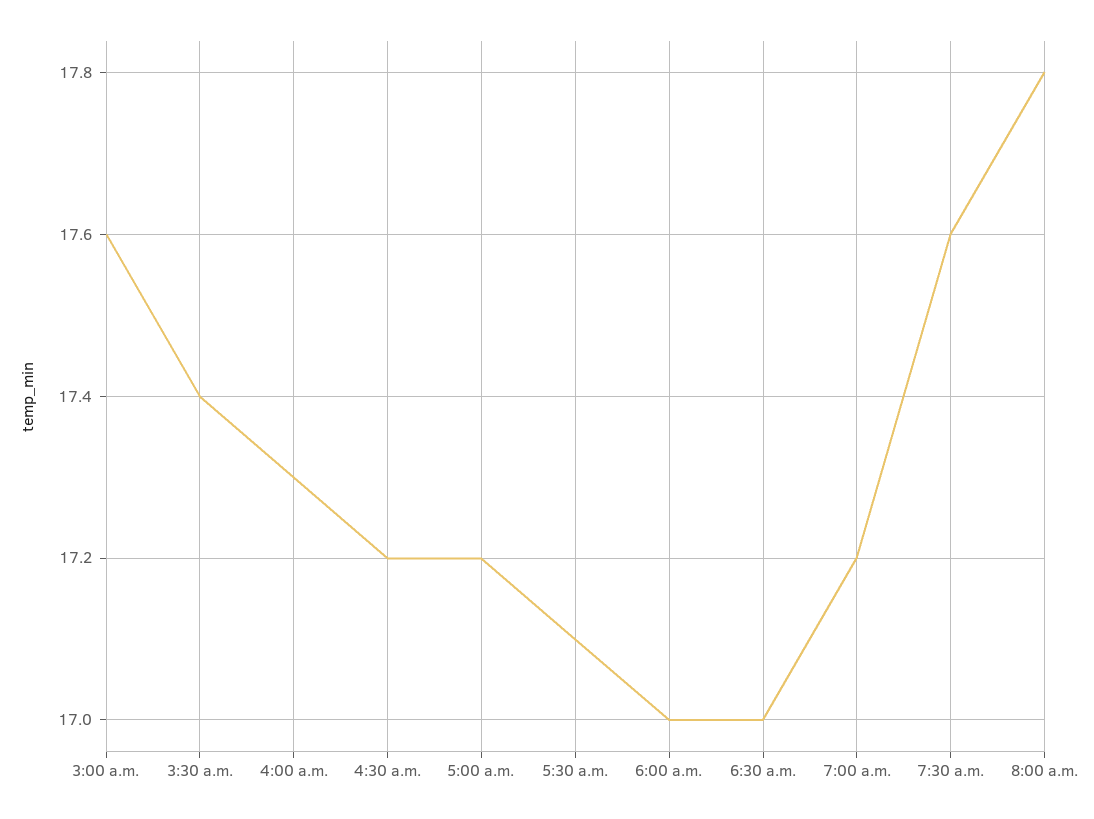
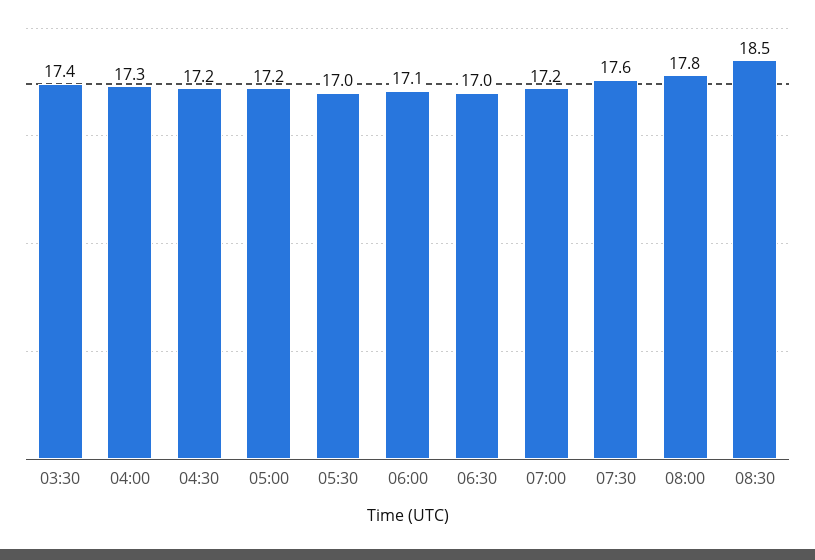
3:00 a.m.: 17.6 -> none
5:30 a.m.: 17.1 -> 17
6:00 a.m.: 17 -> 17.1
08:30: none -> 18.5

